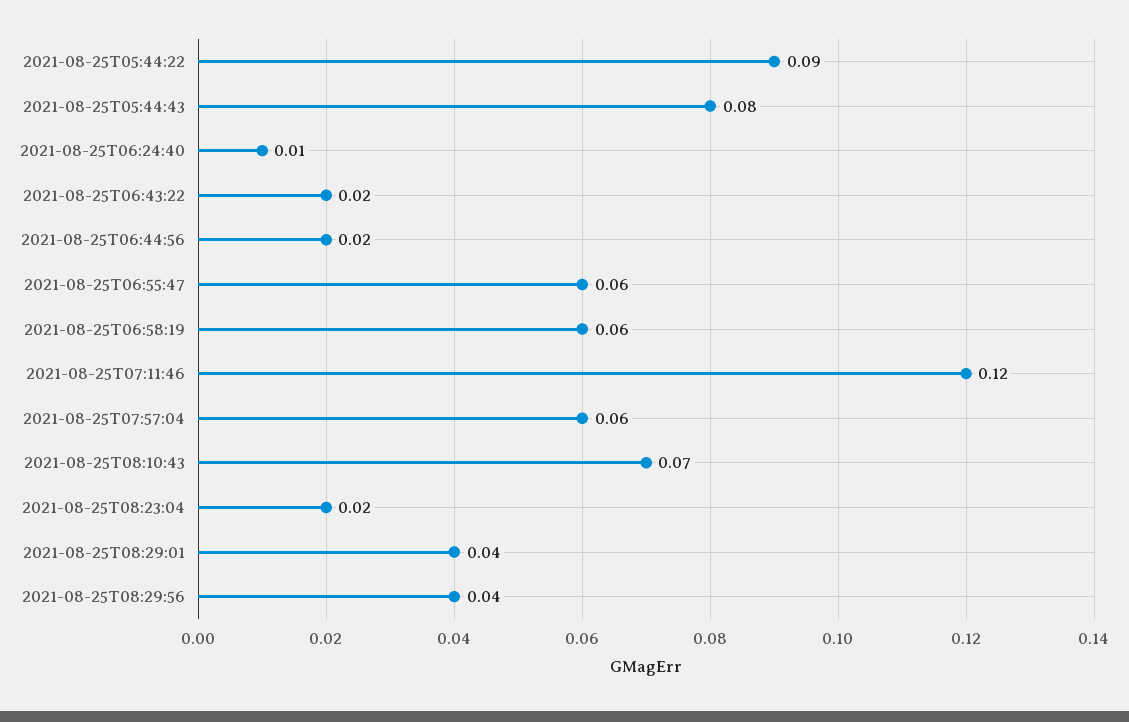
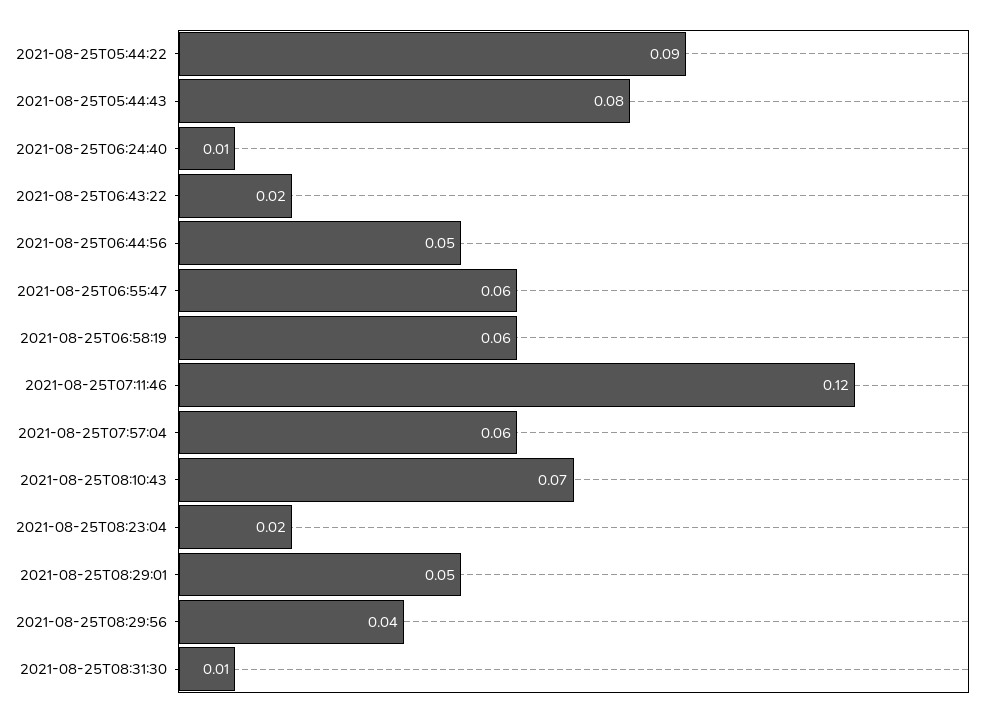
2021-08-25T06:44:56: 0.02 -> 0.05
2021-08-25T08:29:01: 0.04 -> 0.05
2021-08-25T08:31:30: none -> 0.01

